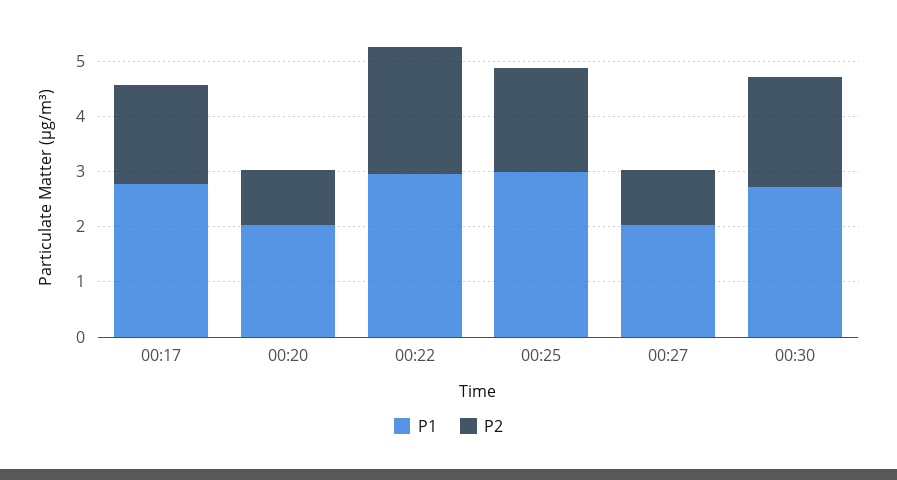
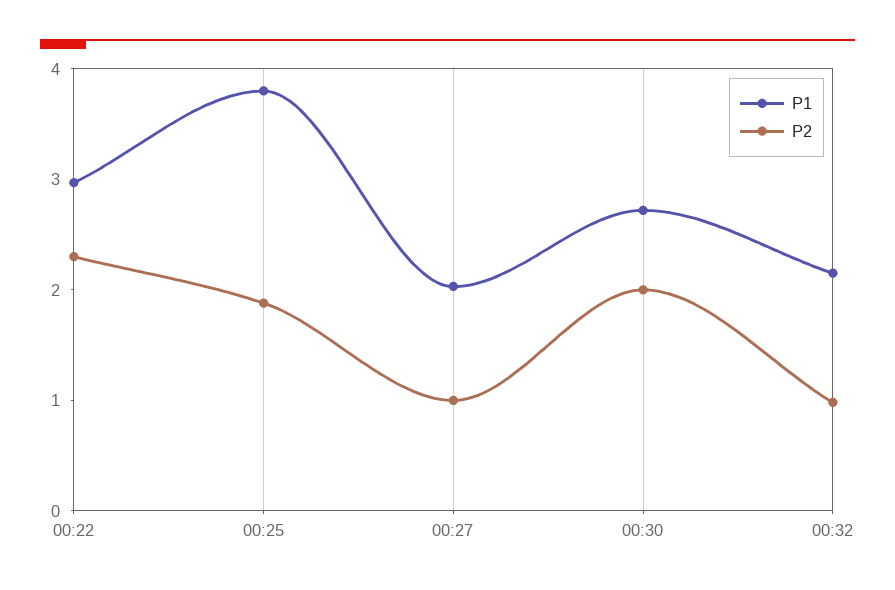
P1, 00:17: 2.8 -> none
P2, 00:17: 1.8 -> none
P1, 00:20: 2 -> none
P2, 00:20: 1 -> none
P1, 00:25: 3 -> 3.8
P1, 00:32: none -> 2.2
P2, 00:32: none -> 1

